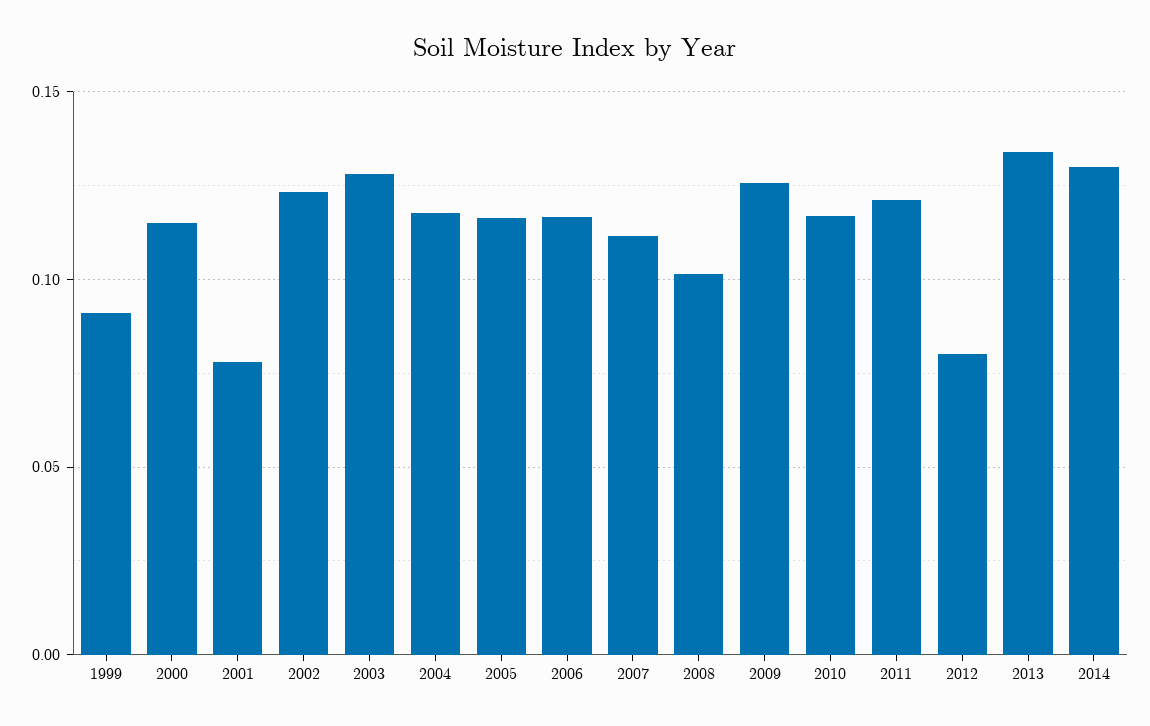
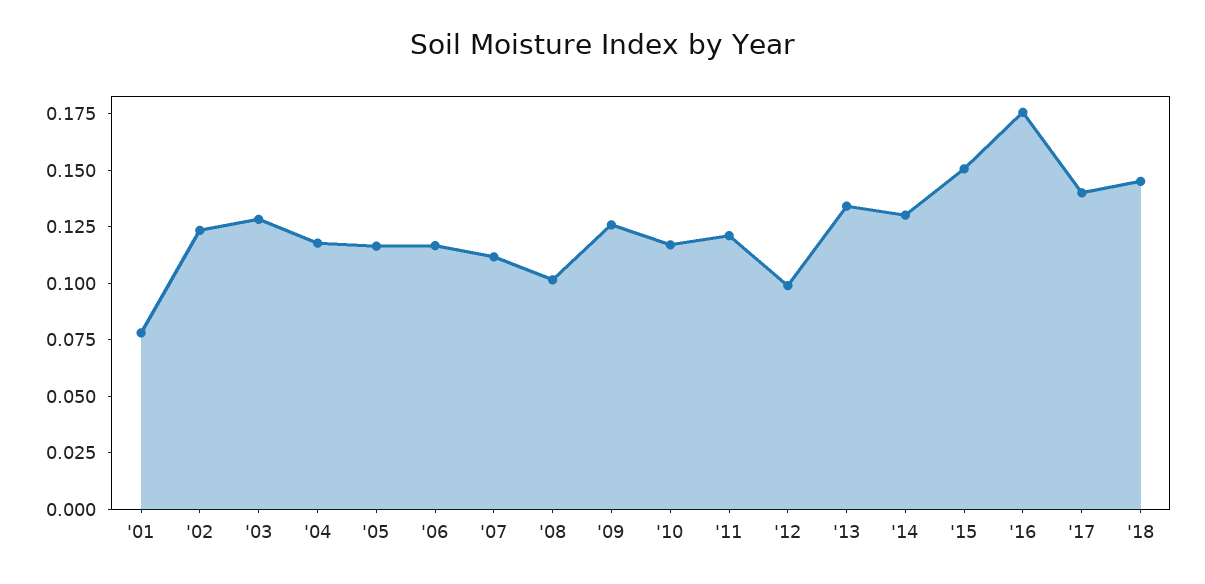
1999: 0.09 -> none
2000: 0.115 -> none
2012: 0.08 -> 0.1
'15: none -> 0.15
'16: none -> 0.175
'17: none -> 0.14
'18: none -> 0.145

